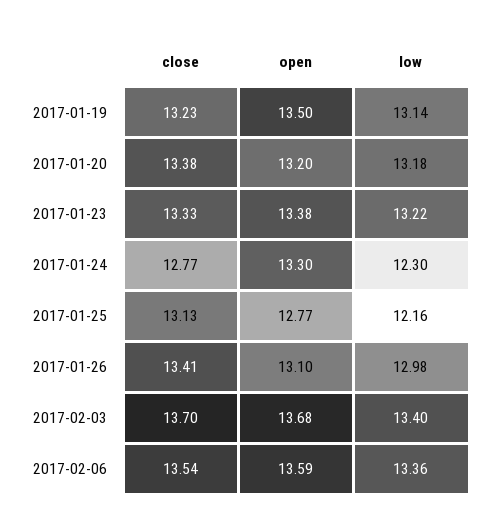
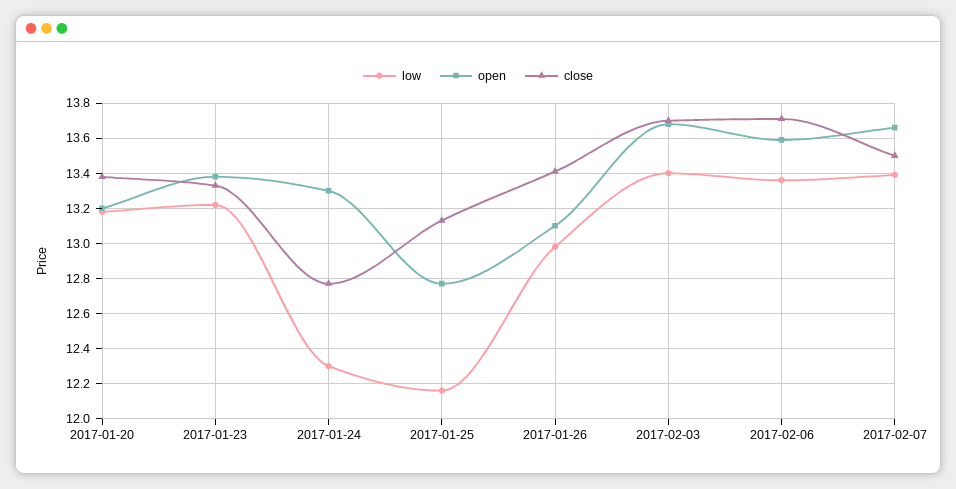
close, 2017-01-19: 13.23 -> none
open, 2017-01-19: 13.5 -> none
low, 2017-01-19: 13.14 -> none
close, 2017-02-06: 13.54 -> 13.7
low, 2017-02-07: none -> 13.4
open, 2017-02-07: none -> 13.65
close, 2017-02-07: none -> 13.5

